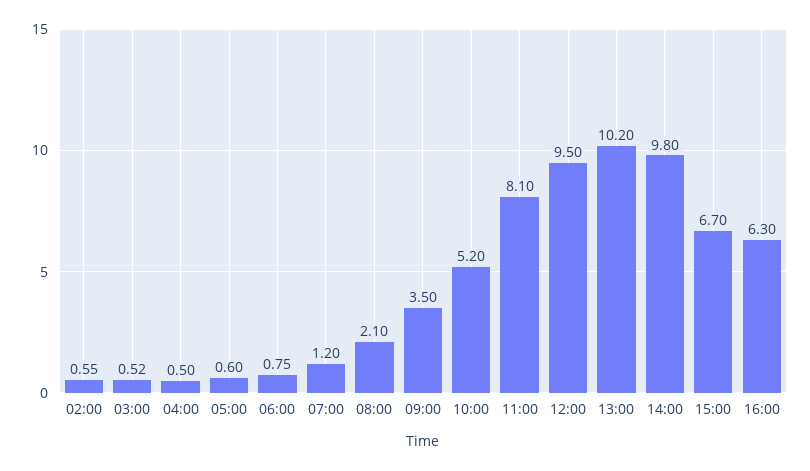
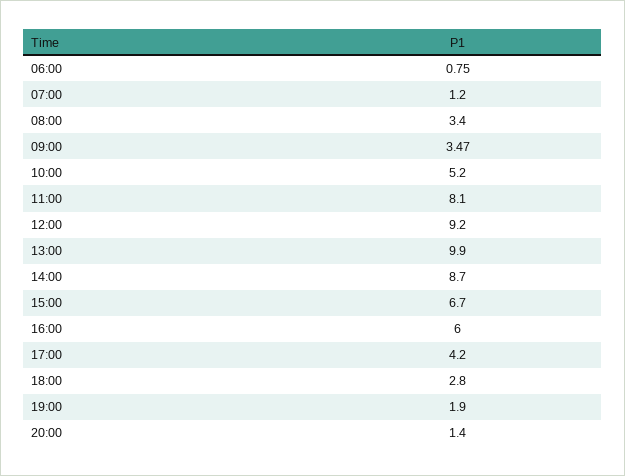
02:00: 0.55 -> none
03:00: 0.52 -> none
04:00: 0.5 -> none
05:00: 0.6 -> none
08:00: 2.1 -> 3.4
09:00: 3.5 -> 3.47
12:00: 9.5 -> 9.2
13:00: 10.2 -> 9.9
14:00: 9.8 -> 8.7
16:00: 6.3 -> 6
17:00: none -> 4.2
18:00: none -> 2.8
19:00: none -> 1.9
20:00: none -> 1.4

